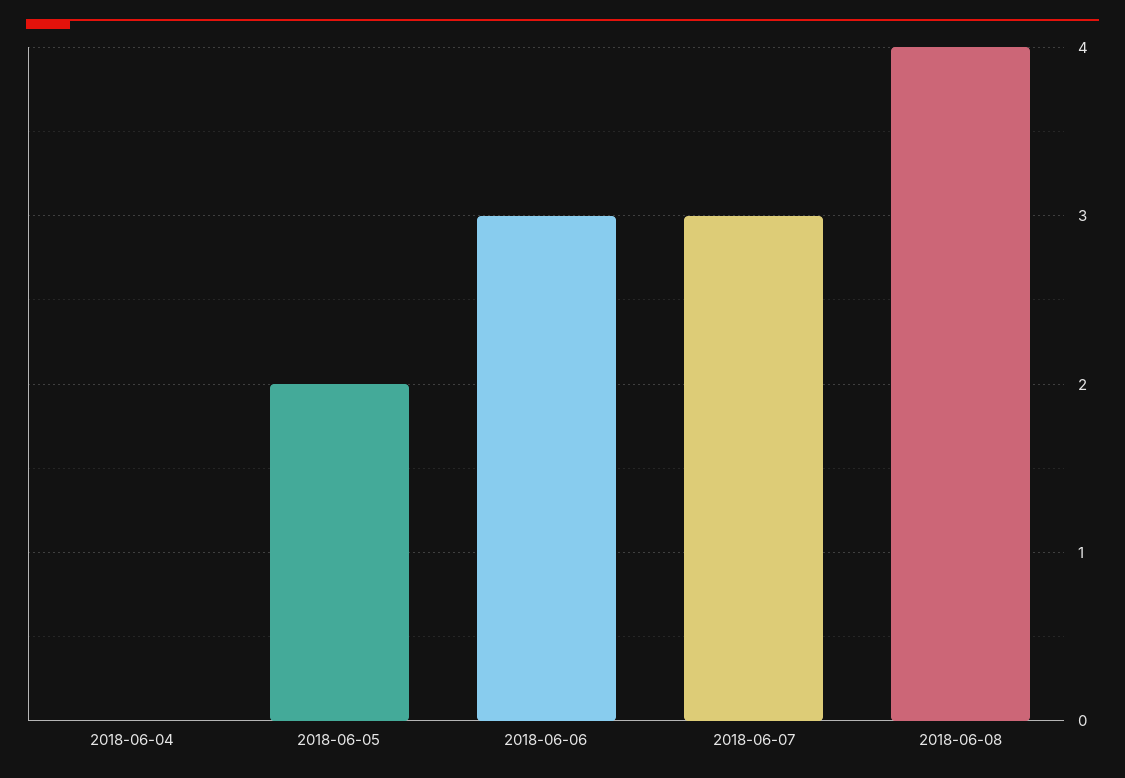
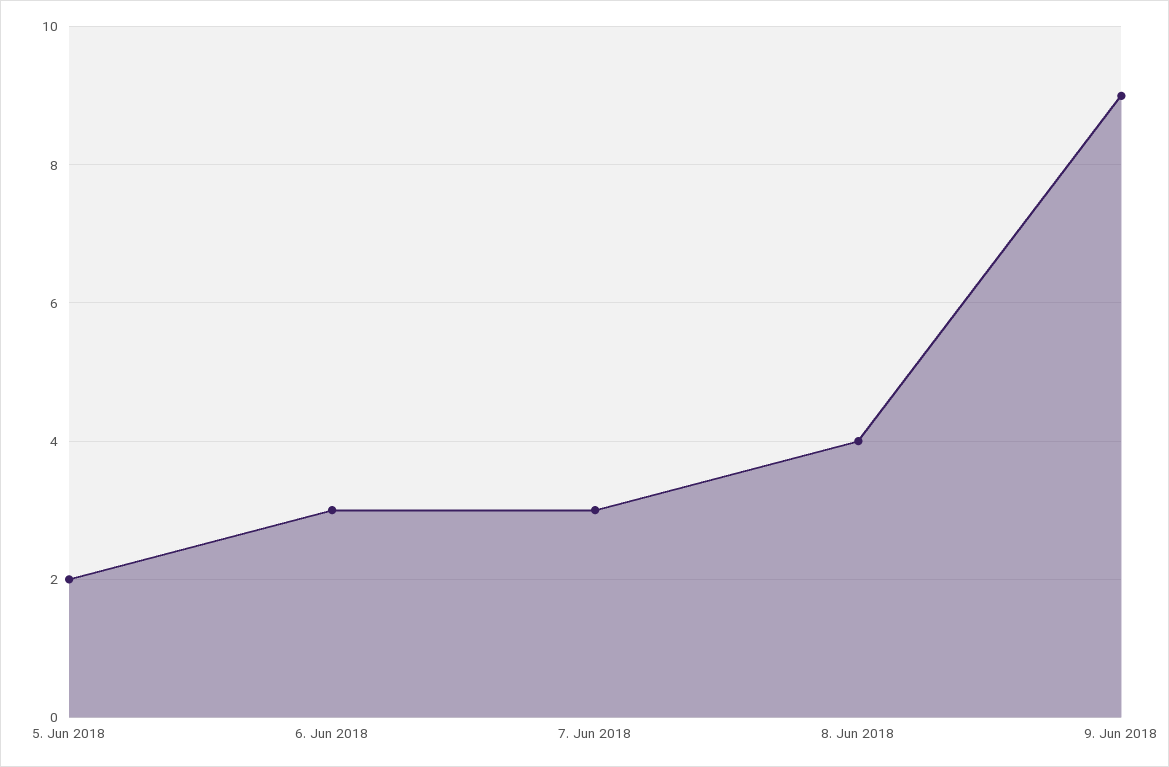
2018-06-04: 0 -> none
9. Jun 2018: none -> 9

